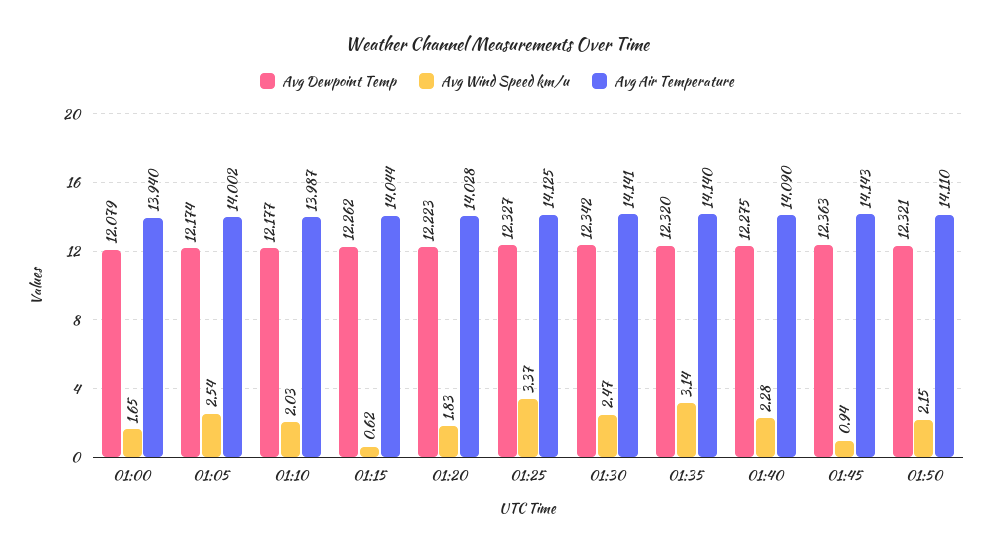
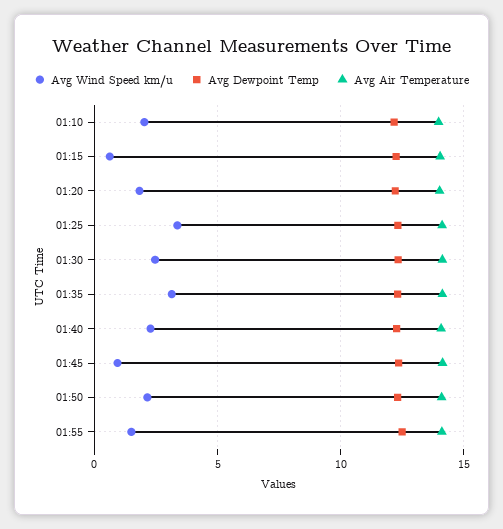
Avg Dewpoint Temp, 01:00: 12.079 -> none
Avg Wind Speed km/u, 01:00: 1.65 -> none
Avg Air Temperature, 01:00: 13.94 -> none
Avg Dewpoint Temp, 01:05: 12.174 -> none
Avg Wind Speed km/u, 01:05: 2.54 -> none
Avg Air Temperature, 01:05: 14.002 -> none
Avg Wind Speed km/u, 01:55: none -> 1.5
Avg Dewpoint Temp, 01:55: none -> 12.5
Avg Air Temperature, 01:55: none -> 14

